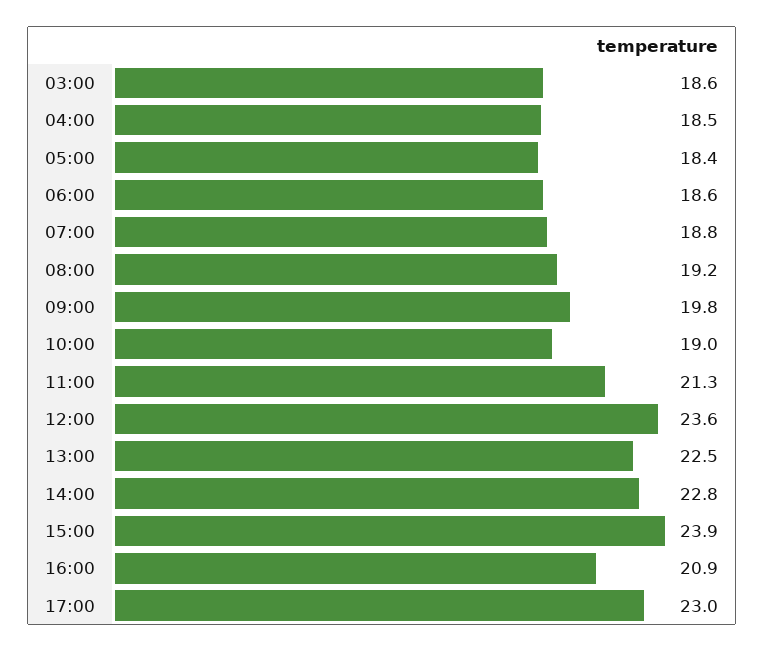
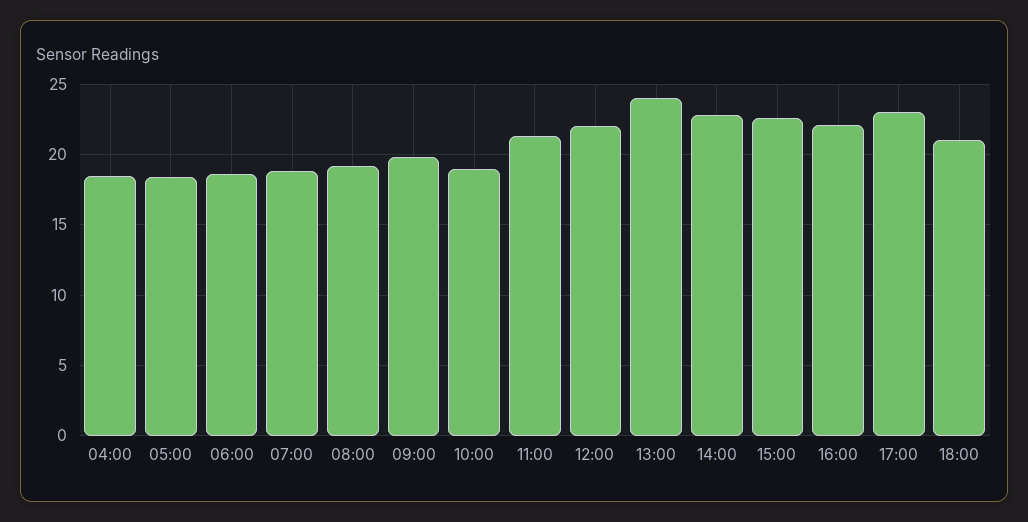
03:00: 18.6 -> none
12:00: 23.6 -> 22
13:00: 22.5 -> 24
15:00: 23.9 -> 22.5
16:00: 20.9 -> 22
18:00: none -> 21

